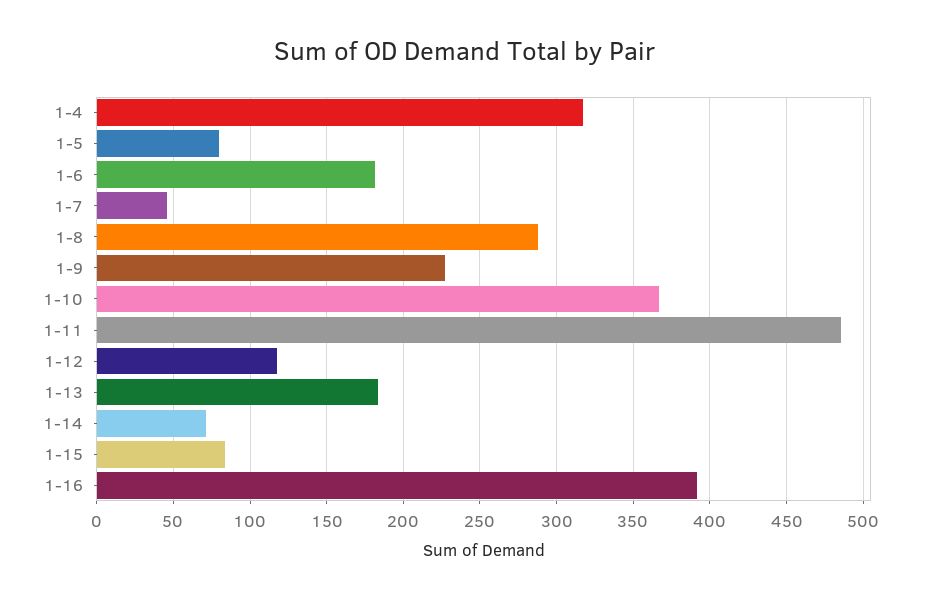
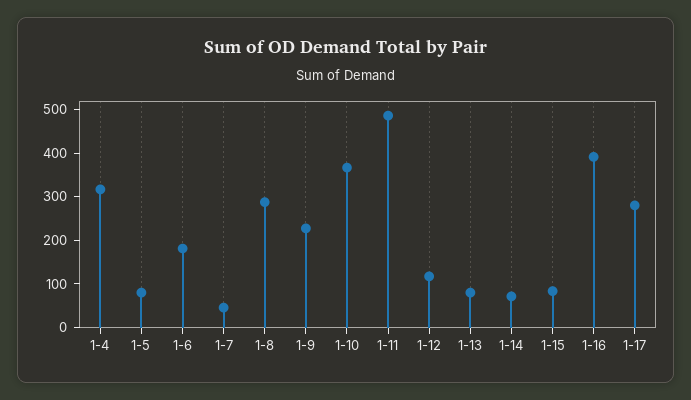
1-13: 185 -> 80
1-17: none -> 280

